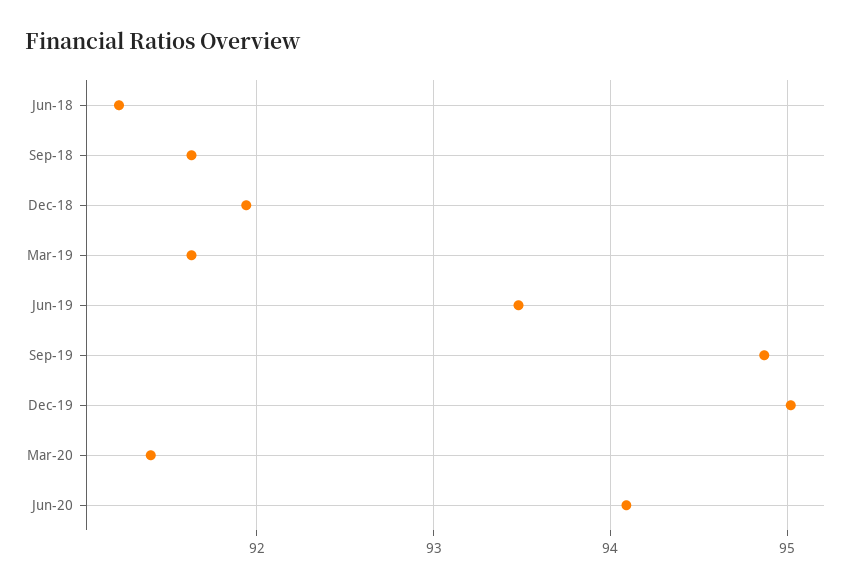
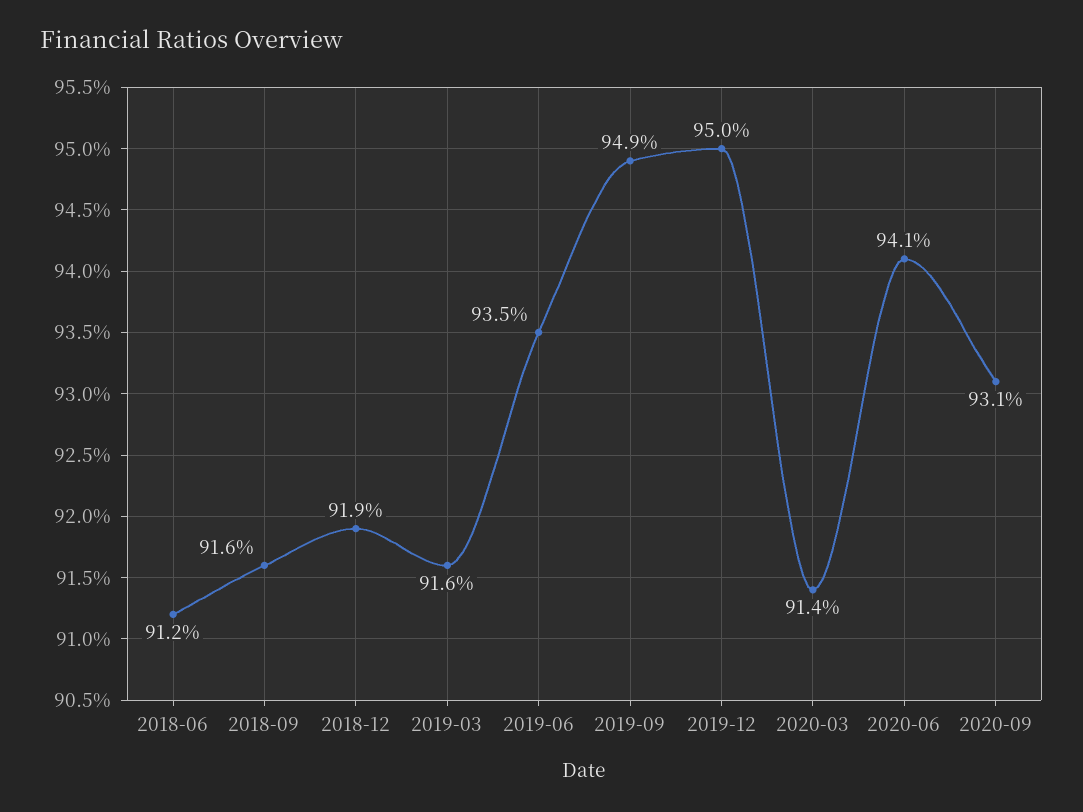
2020-09: none -> 93.1

